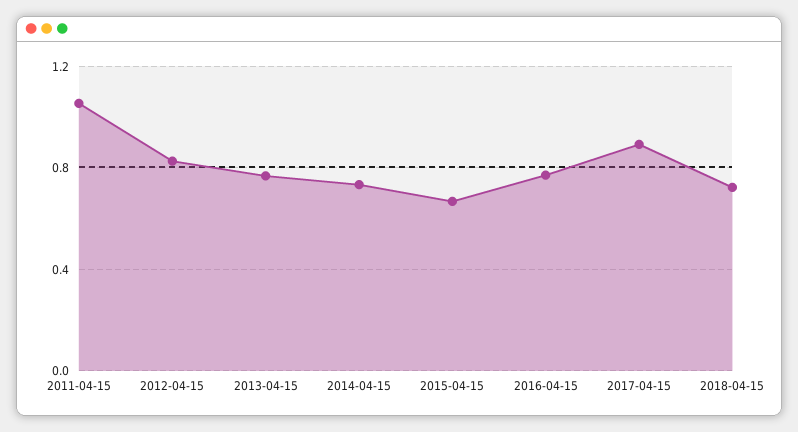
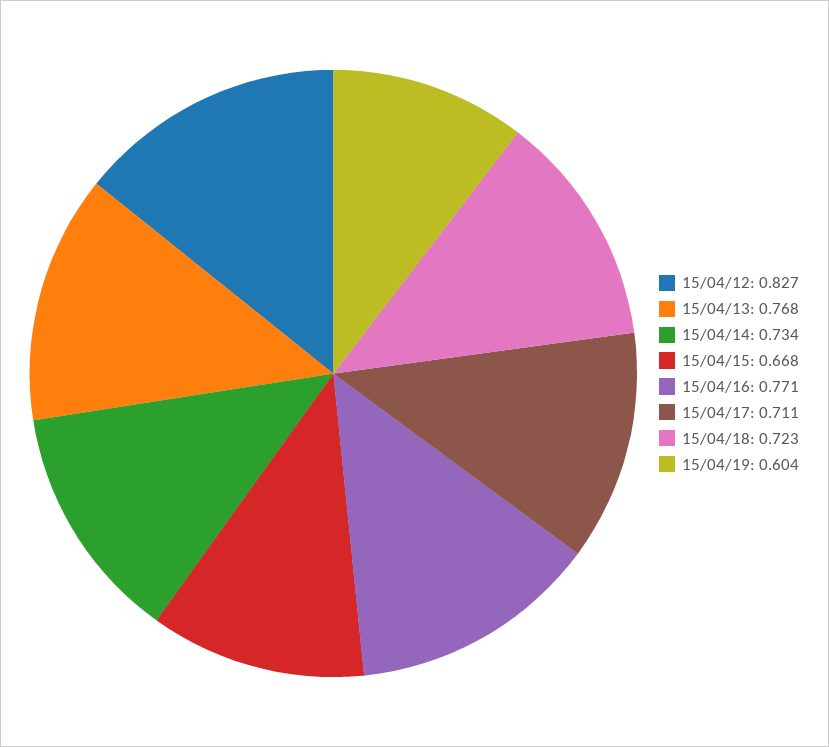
2011-04-15: 1.05 -> none
2017-04-15: 0.9 -> 0.711
15/04/19: none -> 0.604

